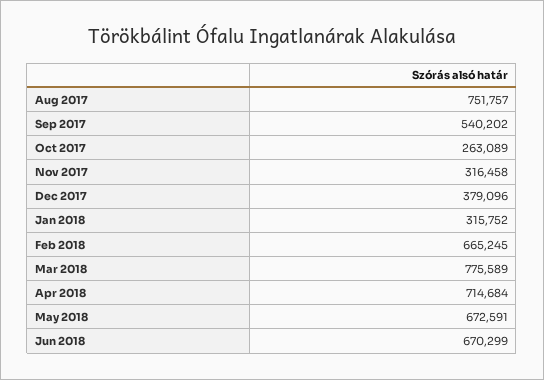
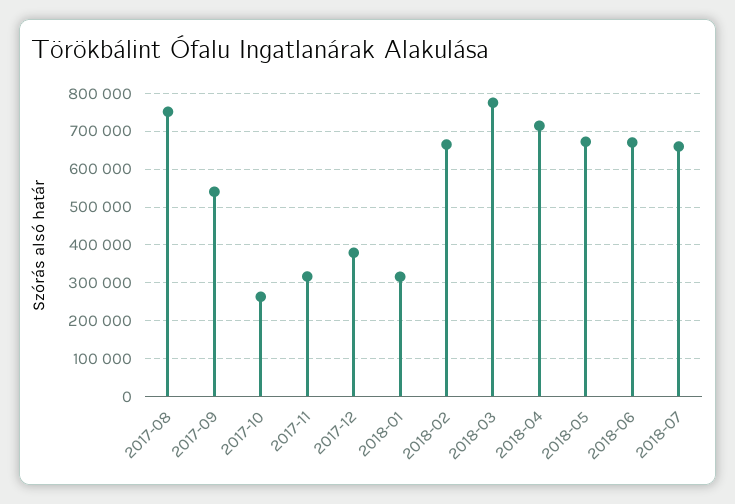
2018-07: none -> 660000

